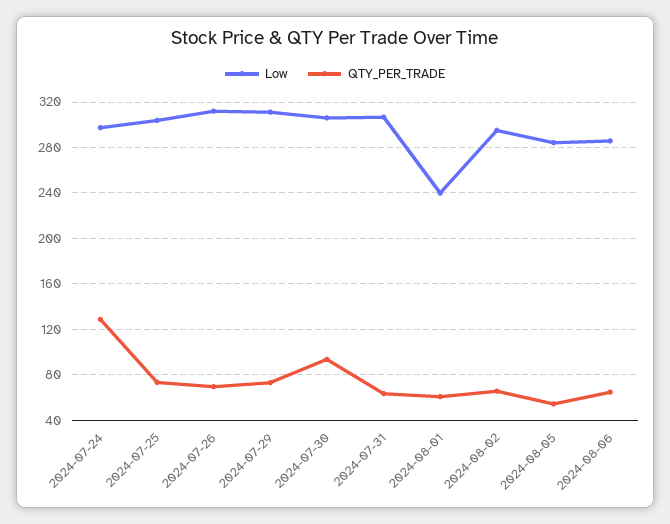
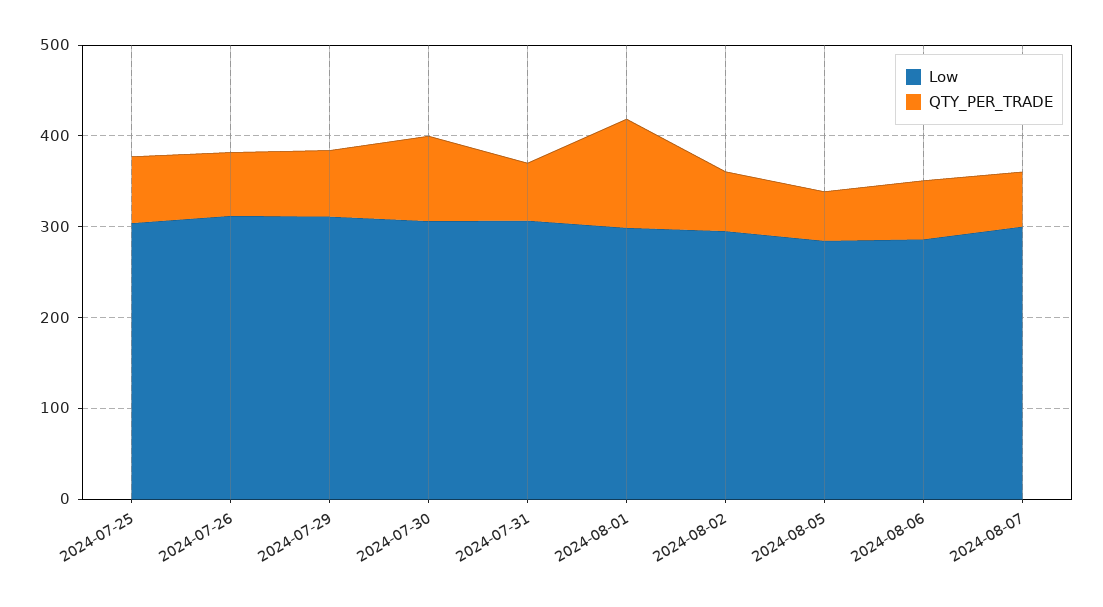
Low, 2024-07-24: 300 -> none
QTY_PER_TRADE, 2024-07-24: 130 -> none
Low, 2024-08-01: 240 -> 300
QTY_PER_TRADE, 2024-08-01: 60 -> 120
Low, 2024-08-07: none -> 300
QTY_PER_TRADE, 2024-08-07: none -> 60

